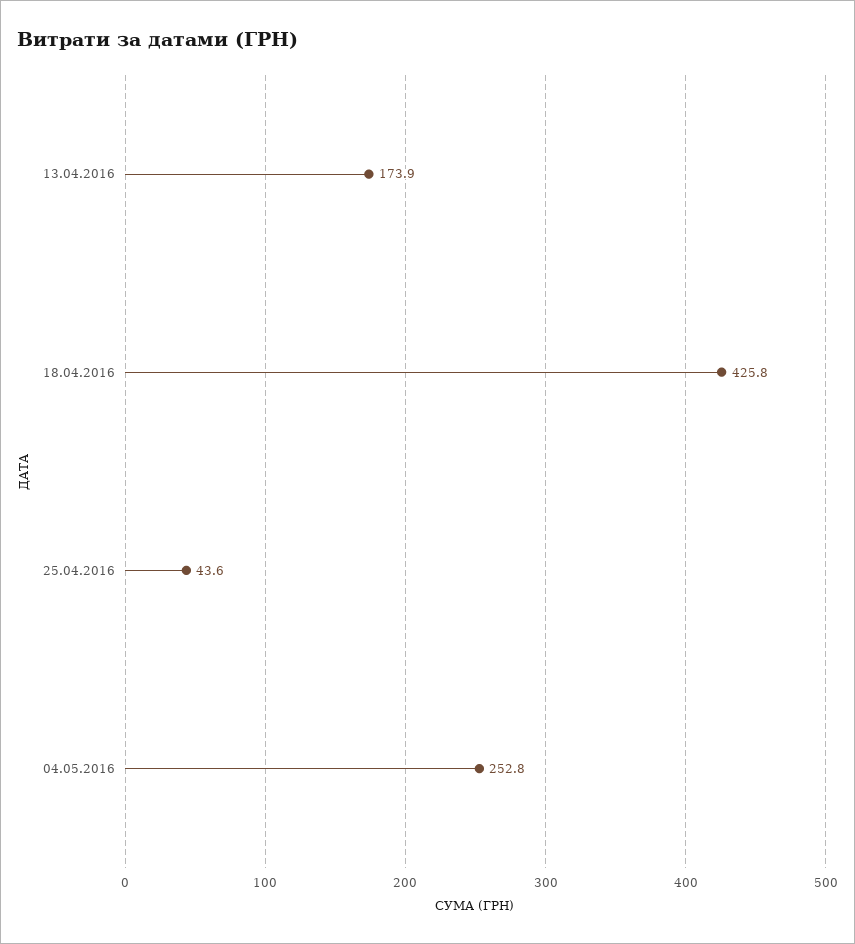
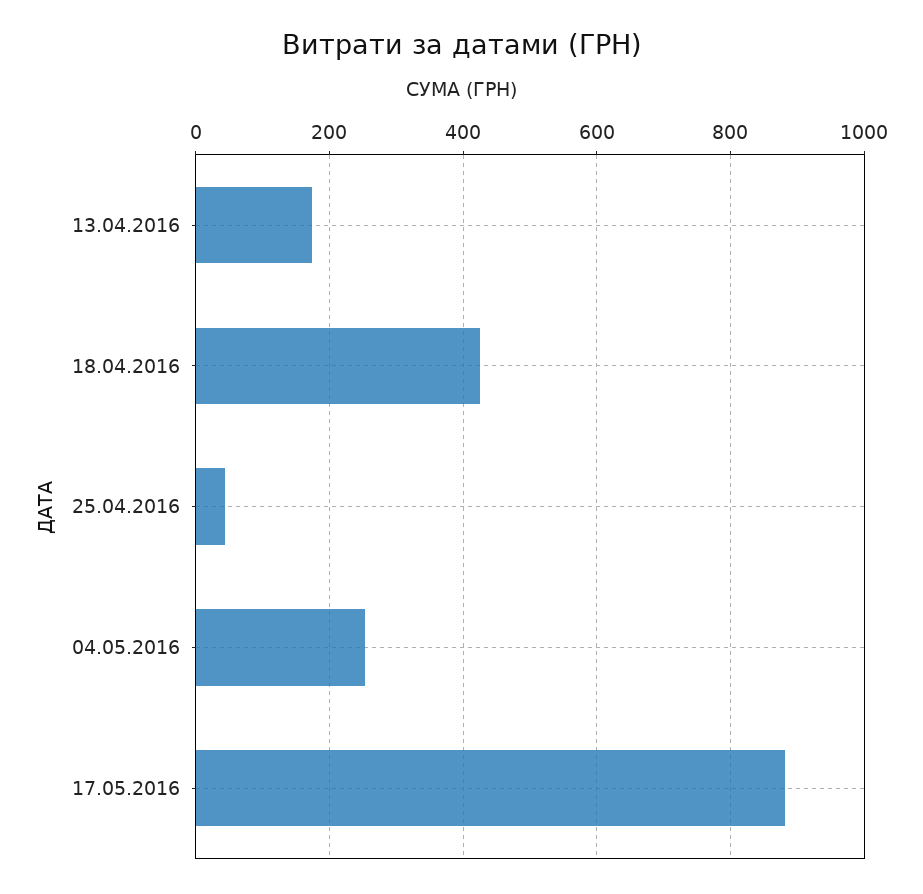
17.05.2016: none -> 880

